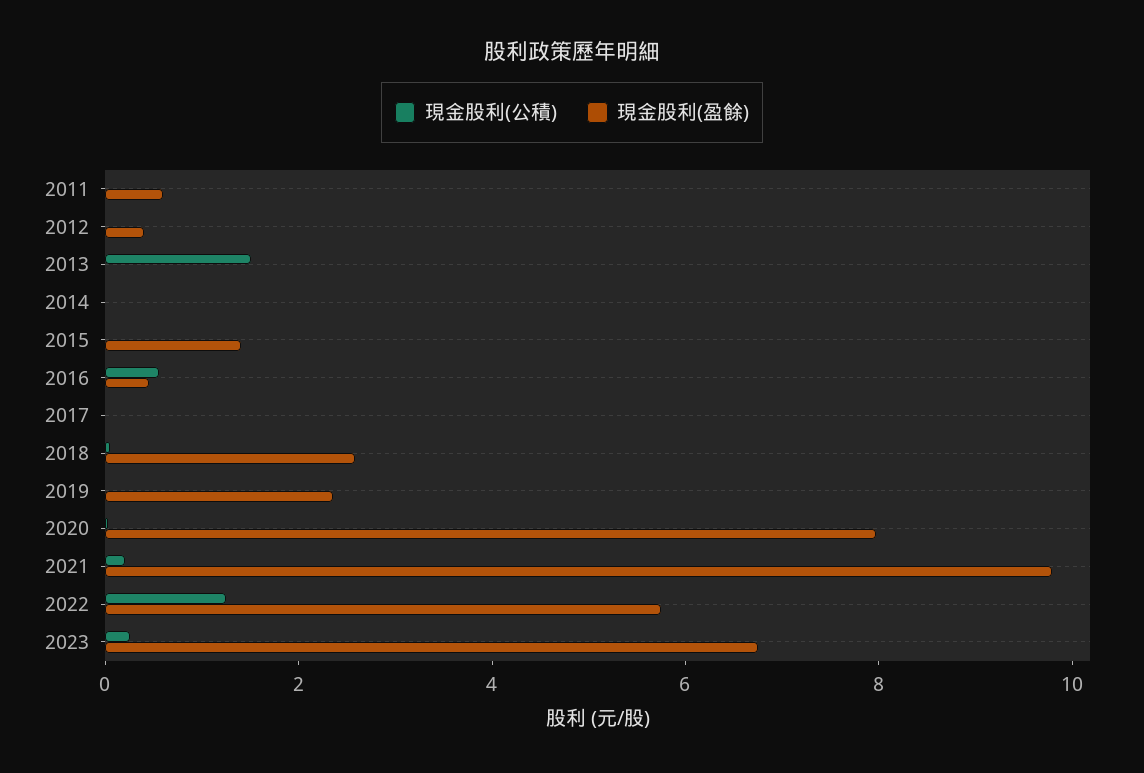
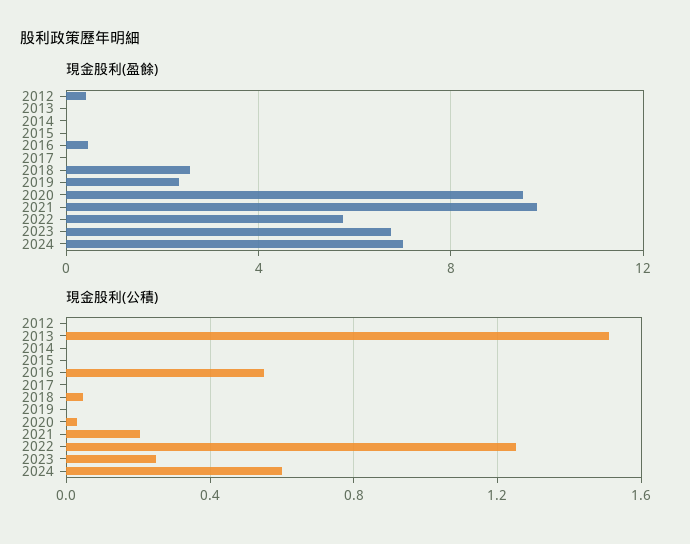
現金股利(公積), 2011: 0 -> none
現金股利(盈餘), 2011: 0.5 -> none
現金股利(盈餘), 2015: 1.5 -> 0
現金股利(盈餘), 2020: 8 -> 9.5
現金股利(盈餘), 2024: none -> 7
現金股利(公積), 2024: none -> 0.6

